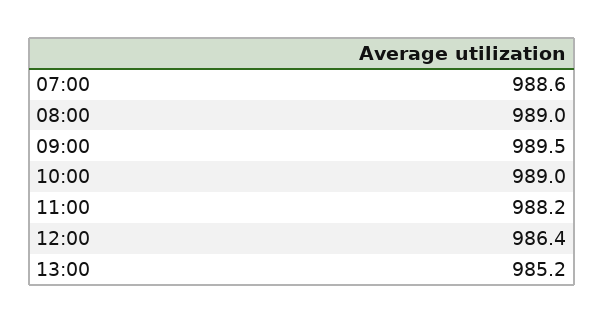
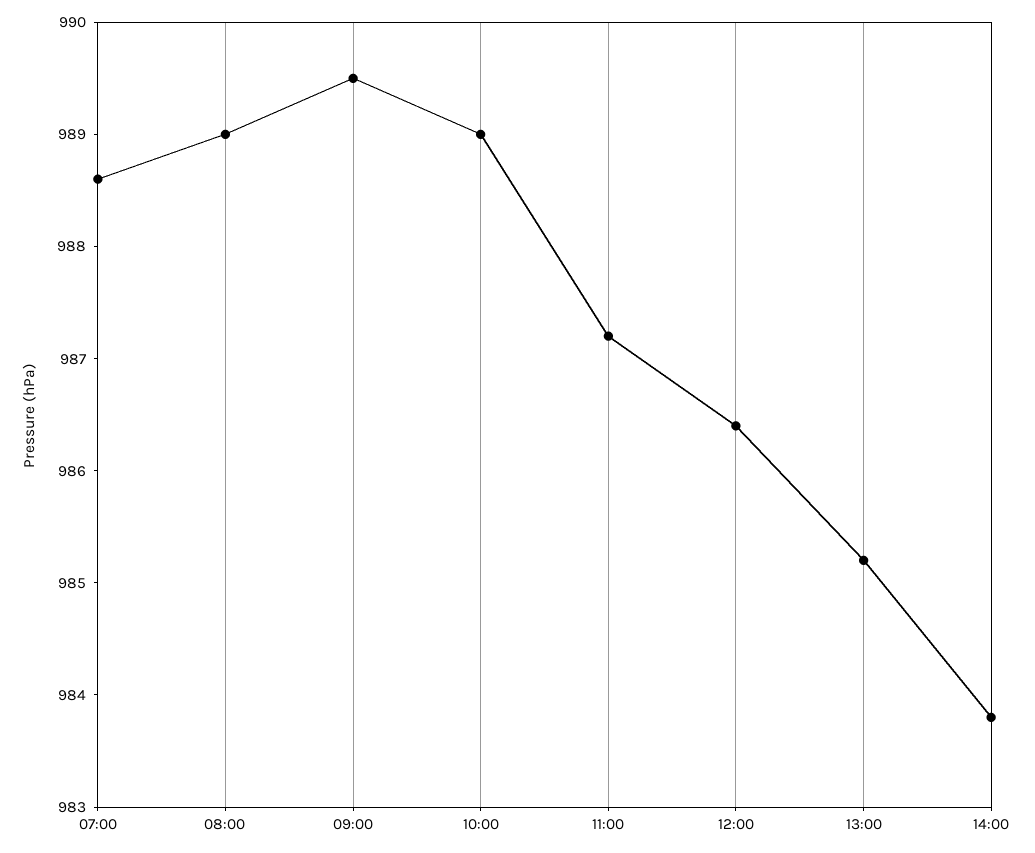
11:00: 988.2 -> 987.2
14:00: none -> 983.8

